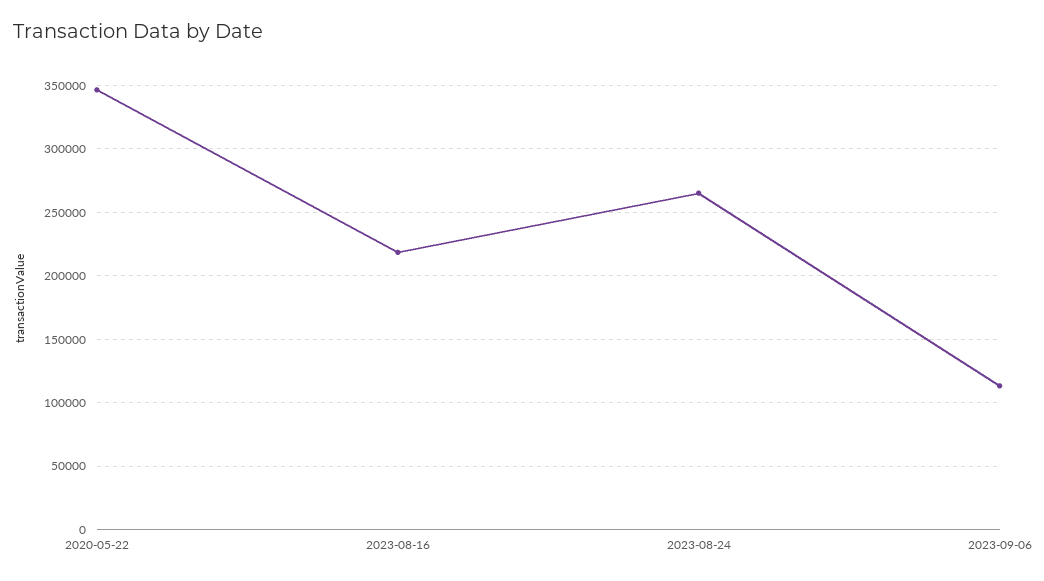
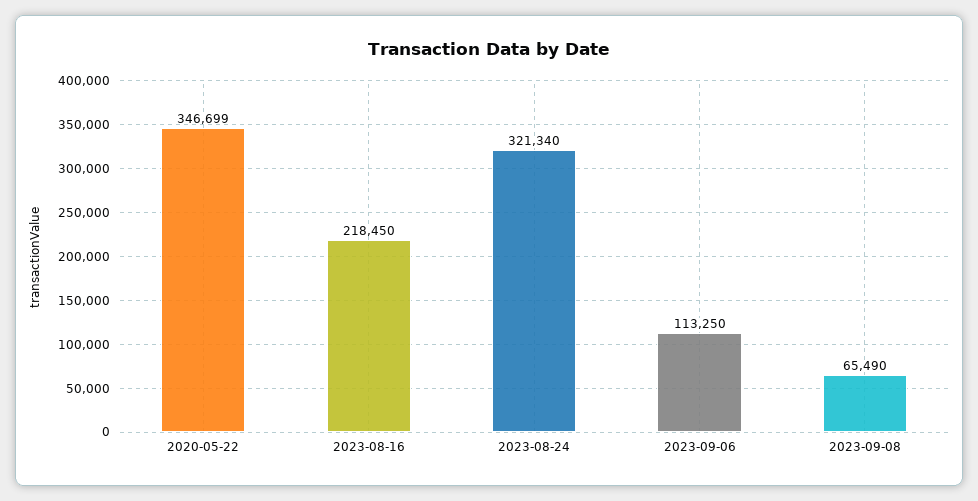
2023-08-24: 265000 -> 321340
2023-09-08: none -> 65490

